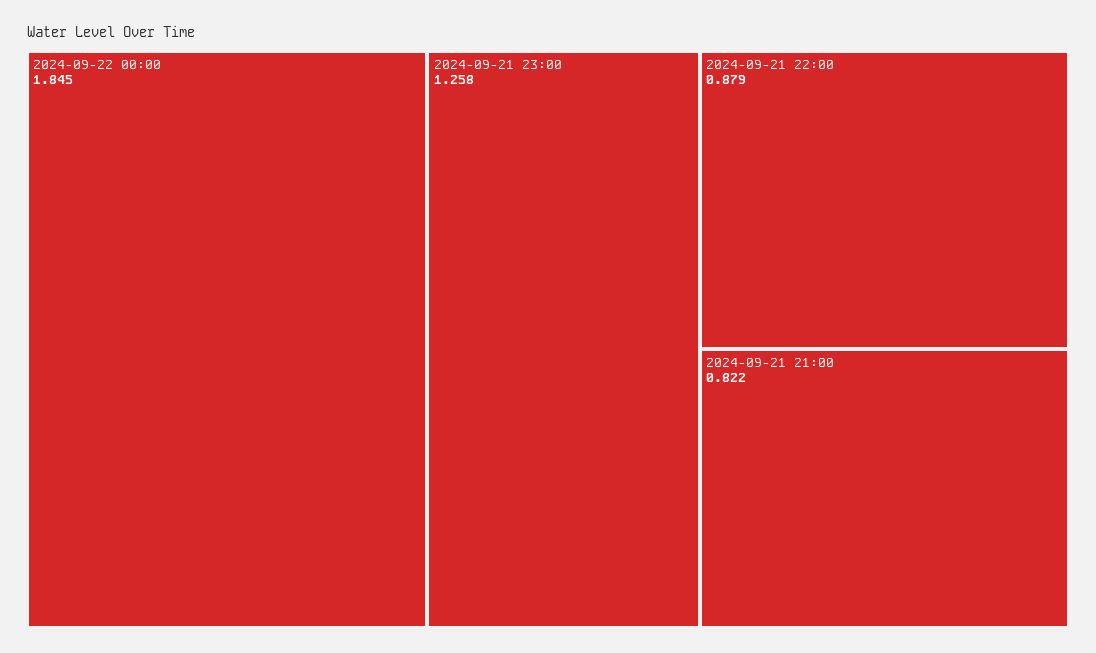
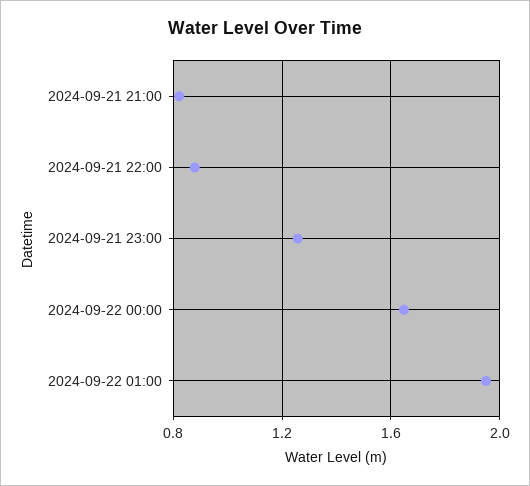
2024-09-22 00:00: 1.845 -> 1.65
2024-09-22 01:00: none -> 1.95

